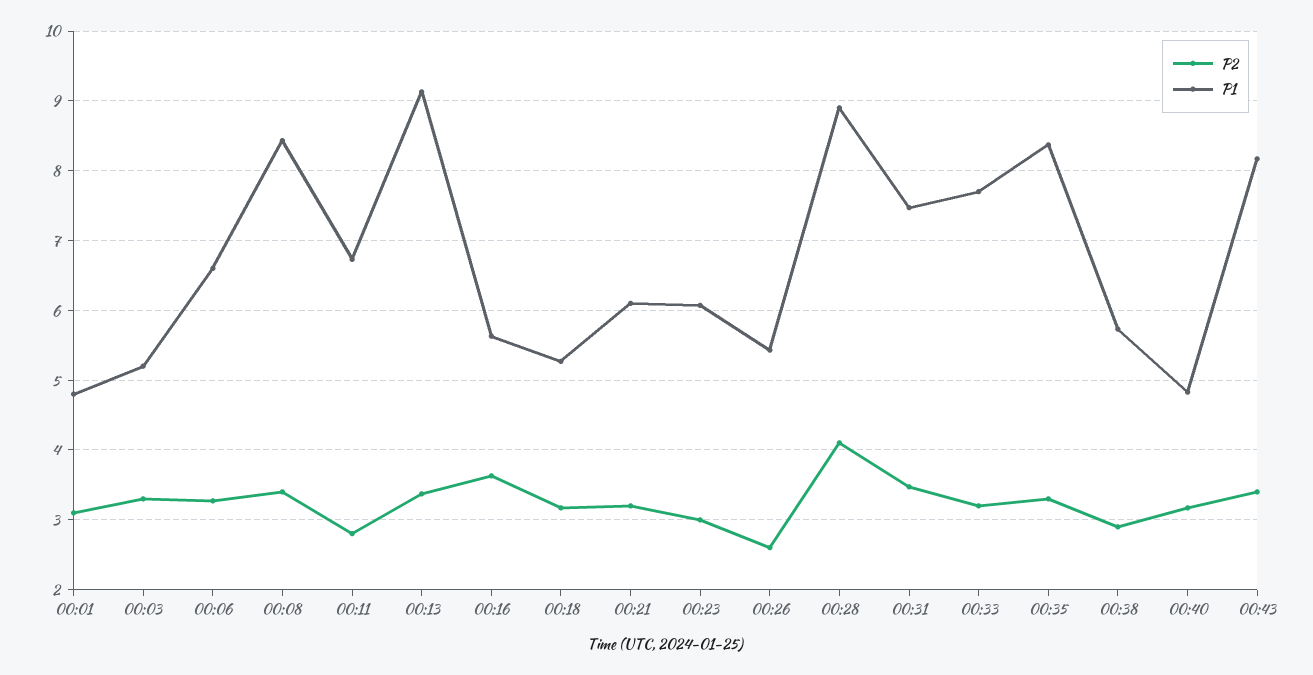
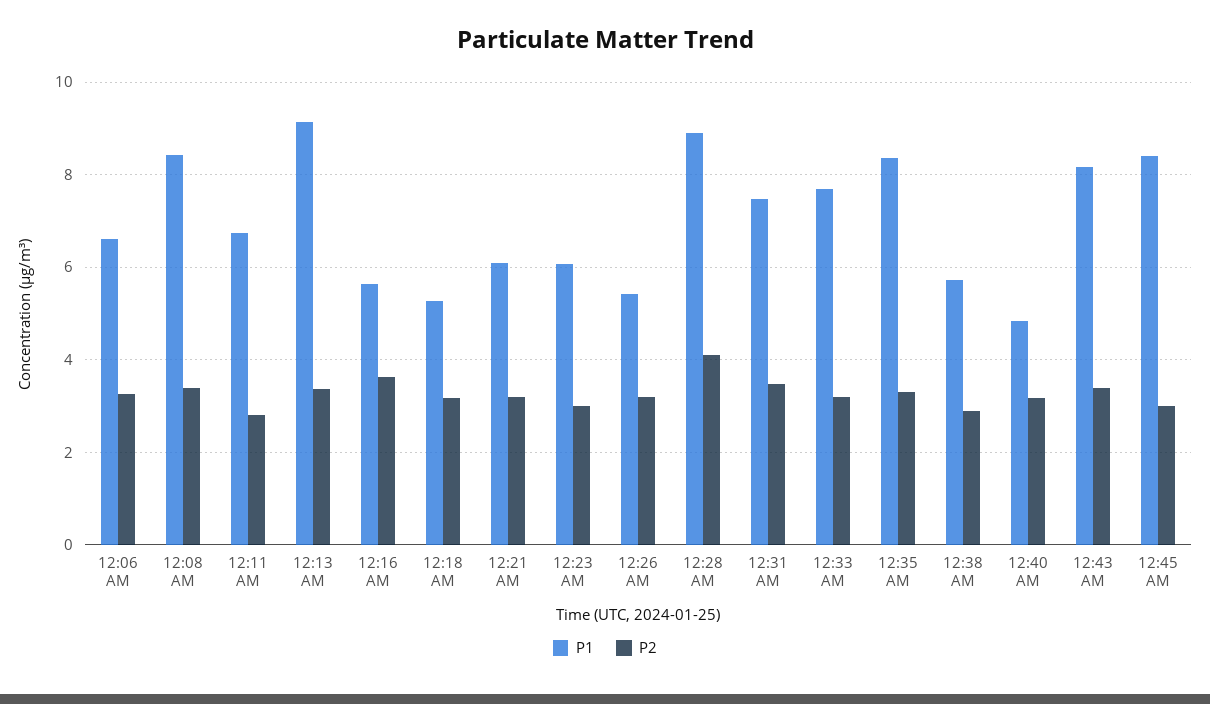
P2, 00:01: 3.1 -> none
P1, 00:01: 4.8 -> none
P2, 00:03: 3.3 -> none
P1, 00:03: 5.2 -> none
P2, 00:26: 2.6 -> 3.2
P1, 12:45 AM: none -> 8.4
P2, 12:45 AM: none -> 3

